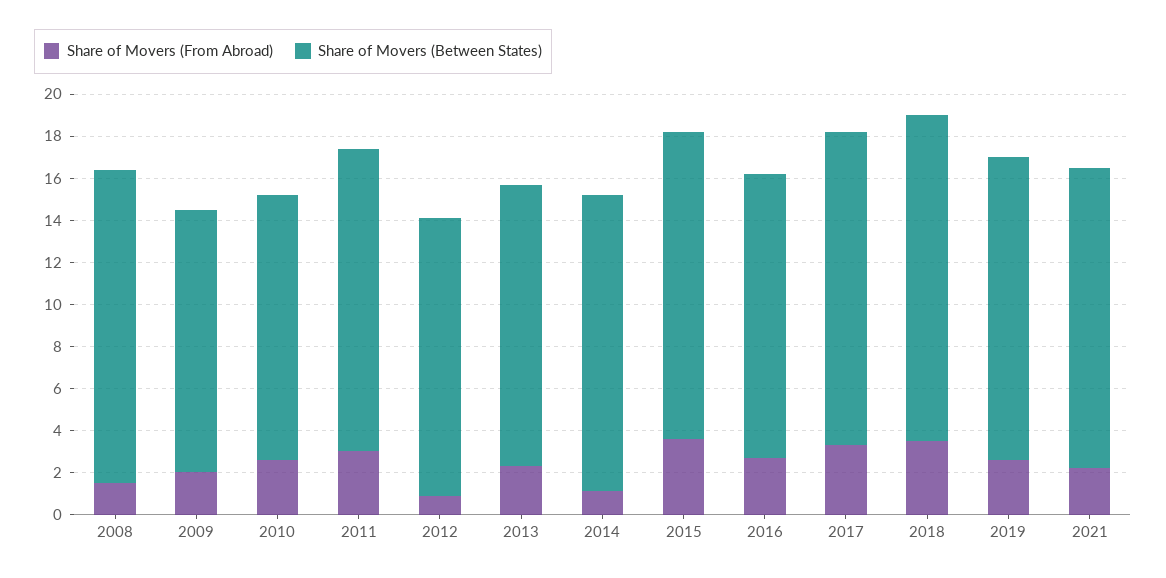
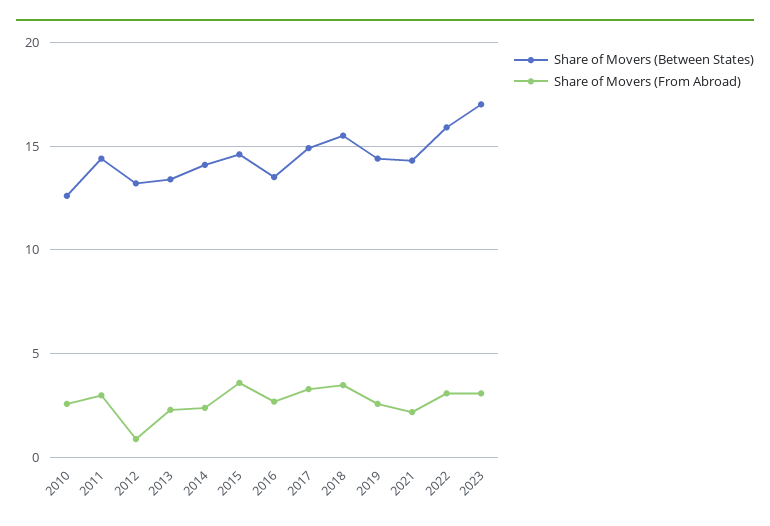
Share of Movers (From Abroad), 2008: 1.5 -> none
Share of Movers (Between States), 2008: 15 -> none
Share of Movers (From Abroad), 2009: 2 -> none
Share of Movers (Between States), 2009: 12.5 -> none
Share of Movers (From Abroad), 2014: 1 -> 2.5
Share of Movers (Between States), 2022: none -> 16
Share of Movers (From Abroad), 2022: none -> 3
Share of Movers (Between States), 2023: none -> 17
Share of Movers (From Abroad), 2023: none -> 3

